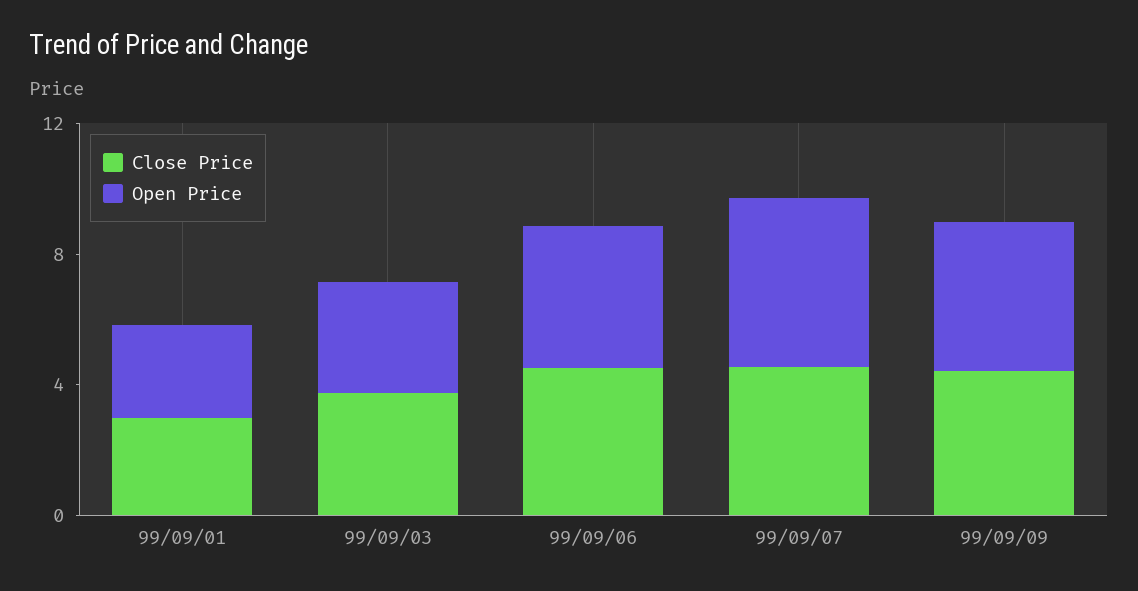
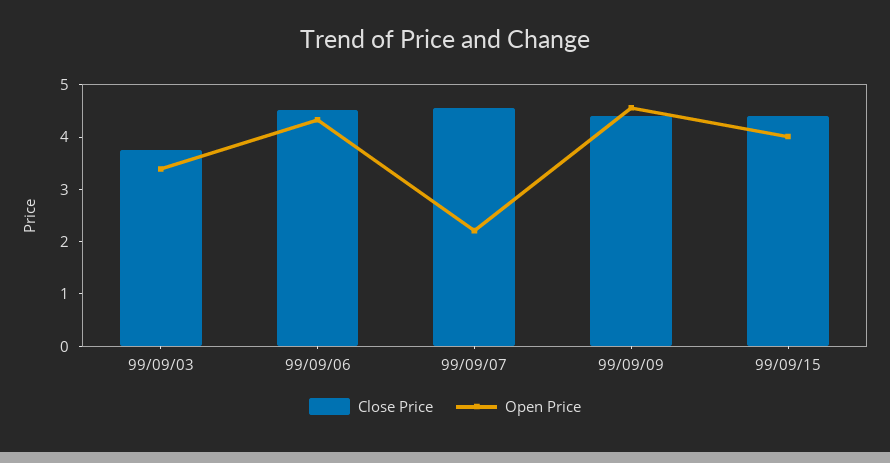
Close Price, 99/09/01: 3 -> none
Open Price, 99/09/01: 3 -> none
Open Price, 99/09/07: 5 -> 2.2
Close Price, 99/09/15: none -> 4.4
Open Price, 99/09/15: none -> 4

